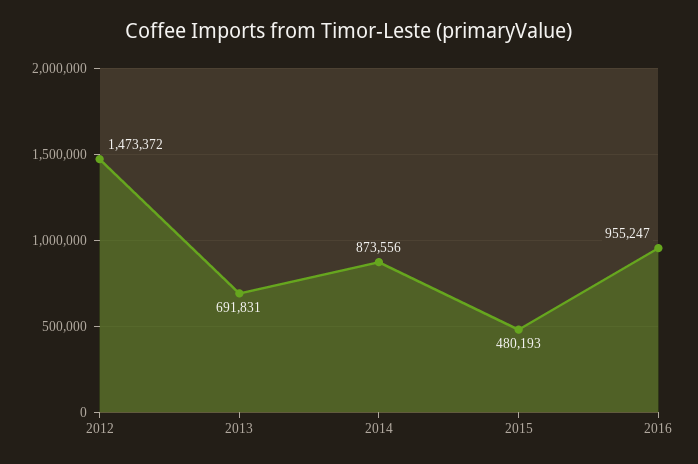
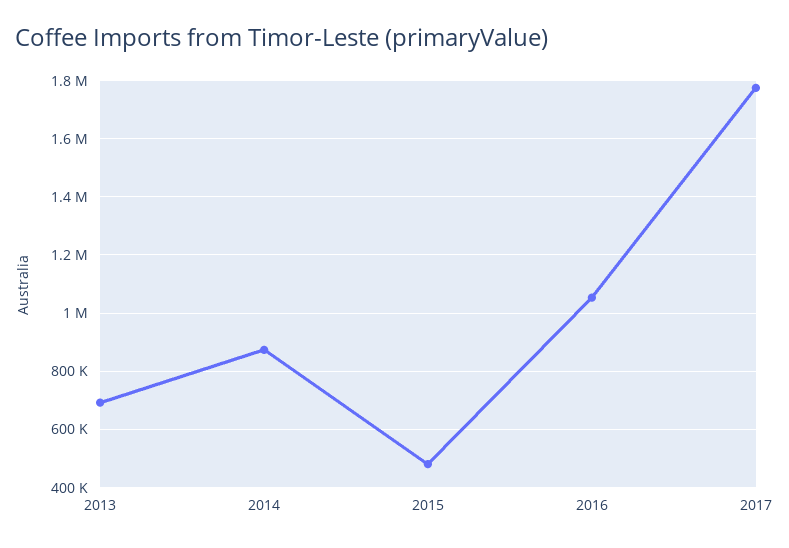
2012: 1473372 -> none
2016: 955247 -> 1050000
2017: none -> 1775000

